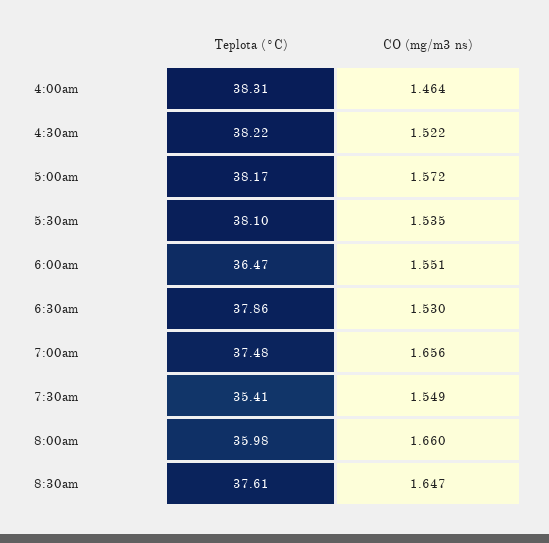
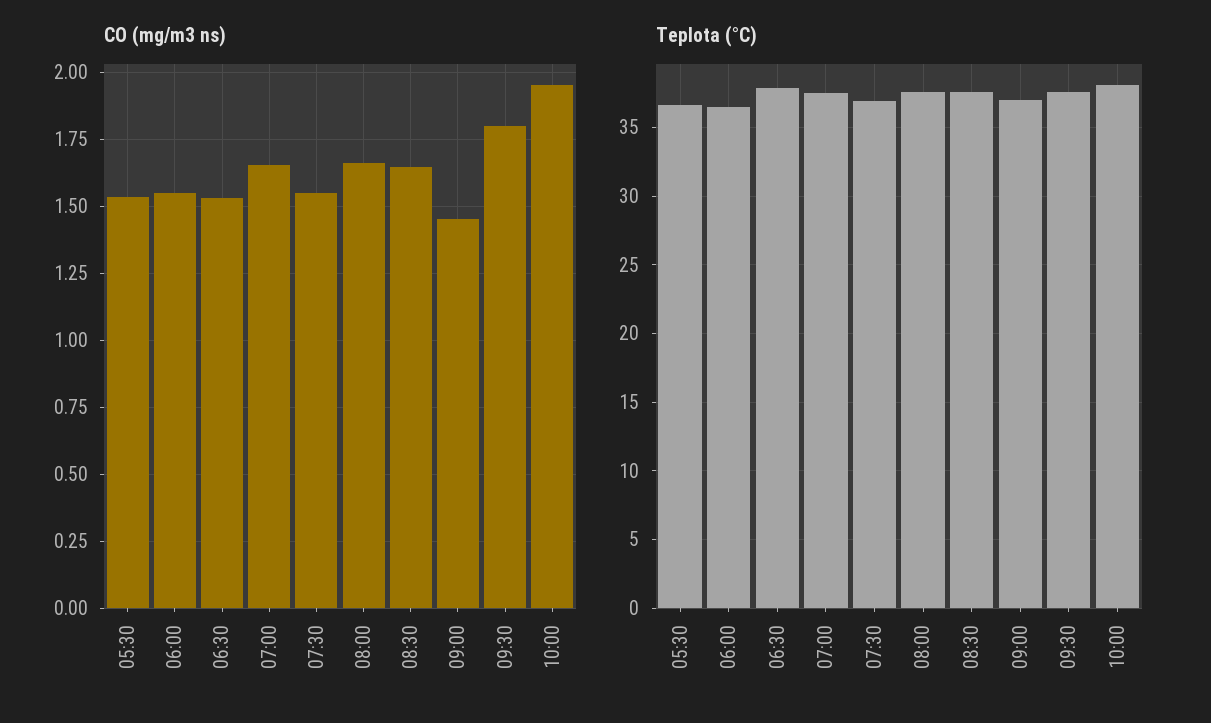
Teplota (°C), 4:00am: 38.31 -> none
CO (mg/m3 ns), 4:00am: 1.464 -> none
Teplota (°C), 4:30am: 38.22 -> none
CO (mg/m3 ns), 4:30am: 1.522 -> none
Teplota (°C), 5:00am: 38.17 -> none
CO (mg/m3 ns), 5:00am: 1.572 -> none
Teplota (°C), 5:30am: 38.1 -> 36.5
Teplota (°C), 7:30am: 35.41 -> 37
Teplota (°C), 8:00am: 35.98 -> 37.5
CO (mg/m3 ns), 09:00: none -> 1.45
CO (mg/m3 ns), 09:30: none -> 1.8
CO (mg/m3 ns), 10:00: none -> 1.95
Teplota (°C), 09:00: none -> 37
Teplota (°C), 09:30: none -> 37.5
Teplota (°C), 10:00: none -> 38

